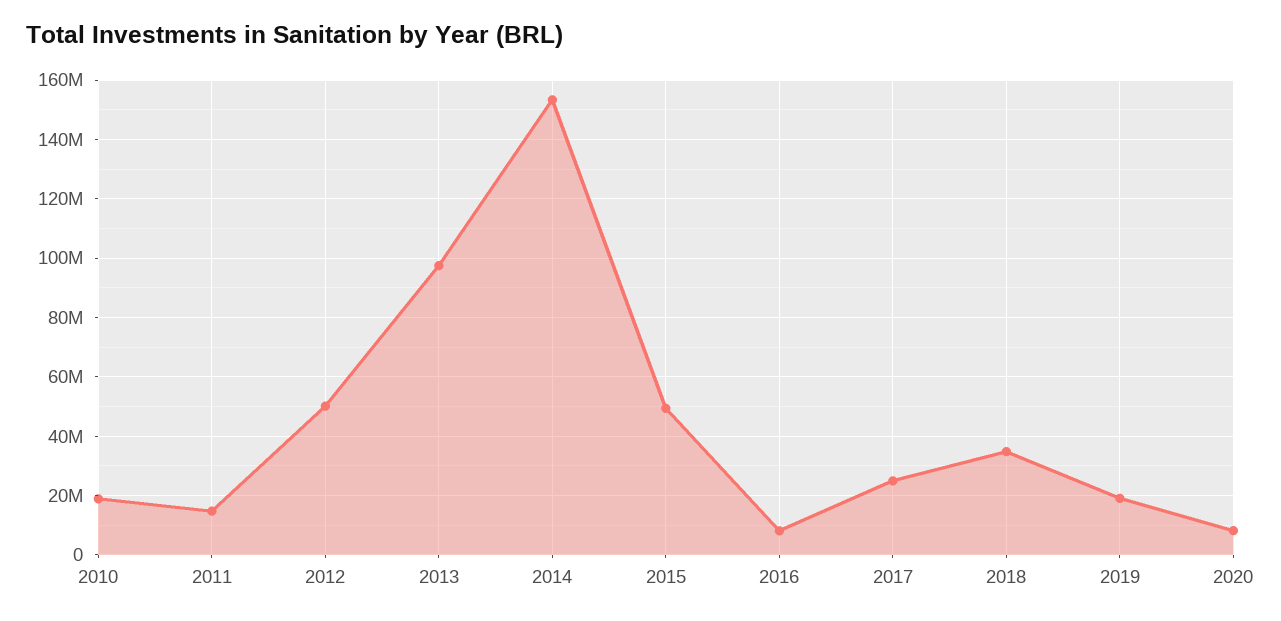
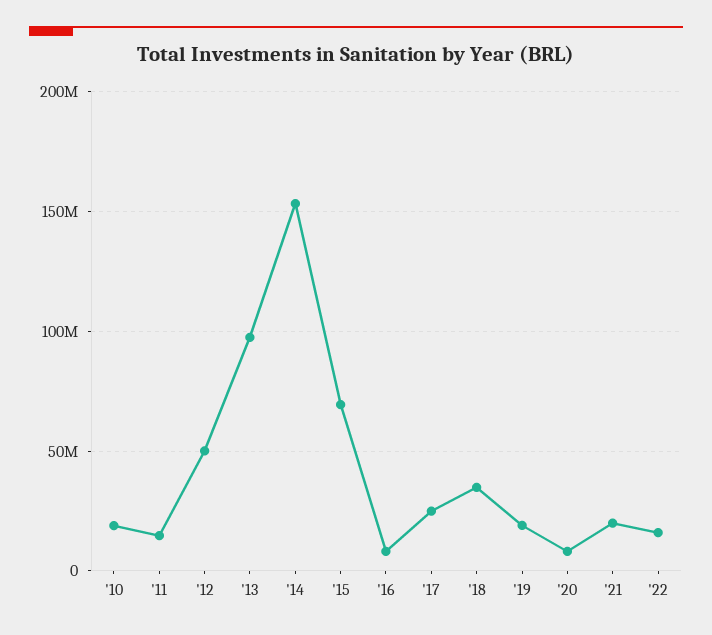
2015: 50000000 -> 70000000
'21: none -> 20000000
'22: none -> 15000000

